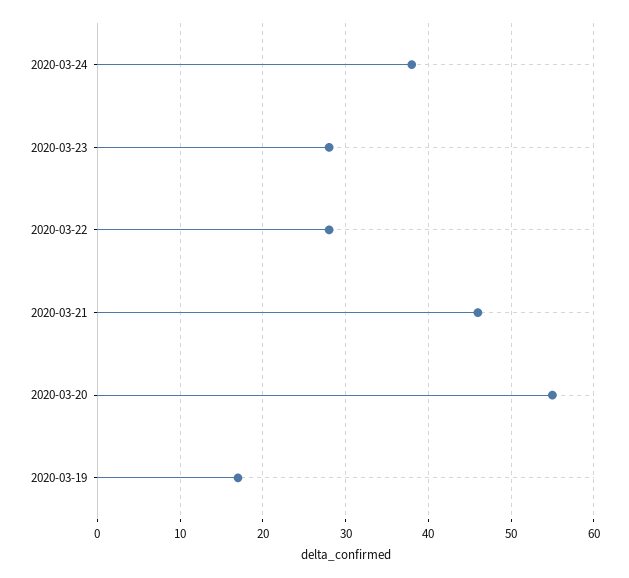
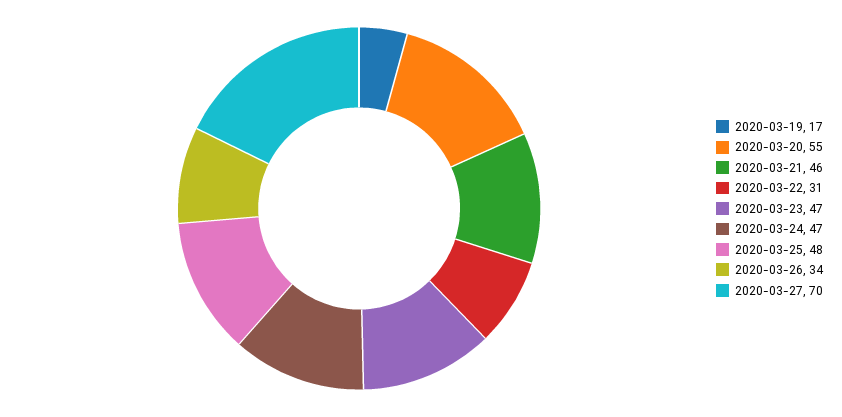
2020-03-24: 38 -> 47
2020-03-23: 28 -> 47
2020-03-22: 28 -> 31
2020-03-25: none -> 48
2020-03-26: none -> 34
2020-03-27: none -> 70

